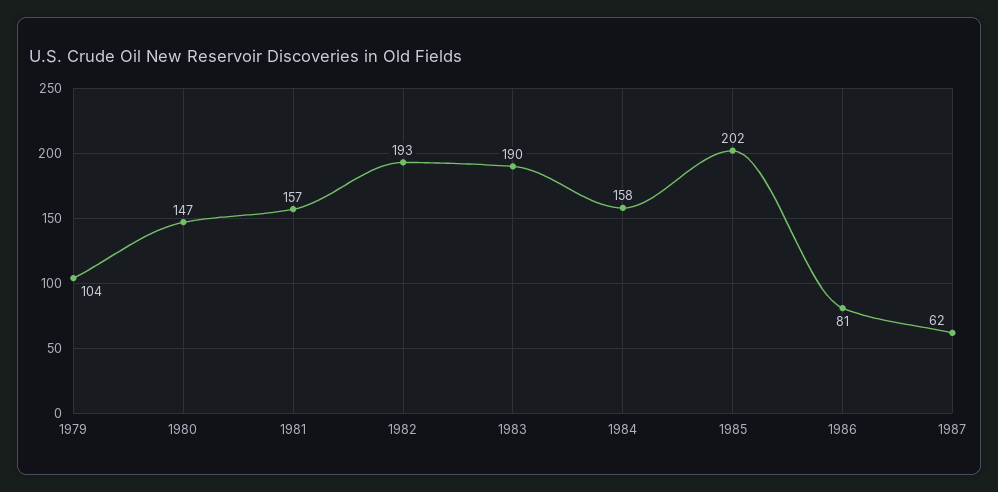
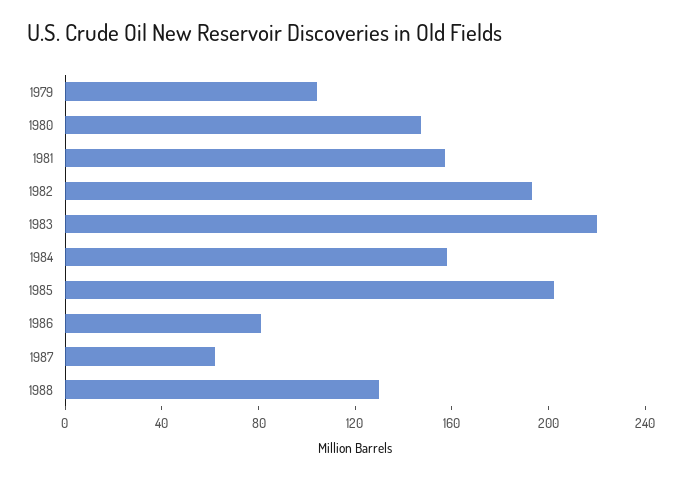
1983: 190 -> 220
1988: none -> 130

